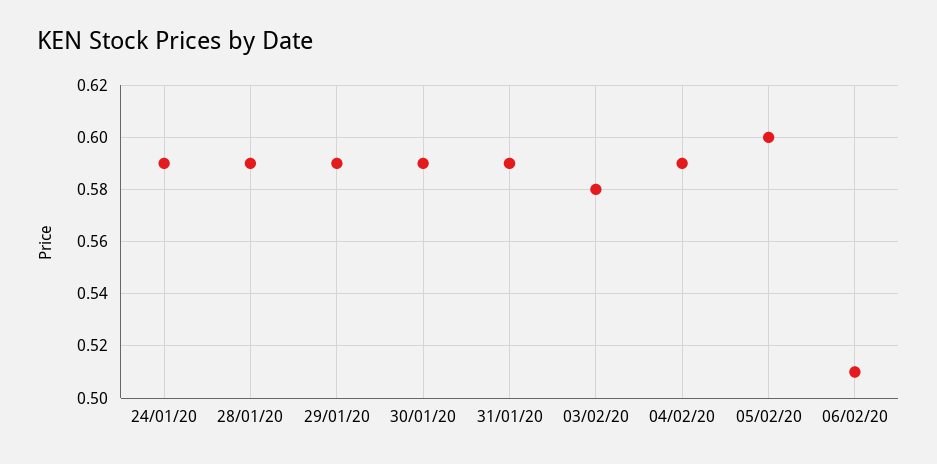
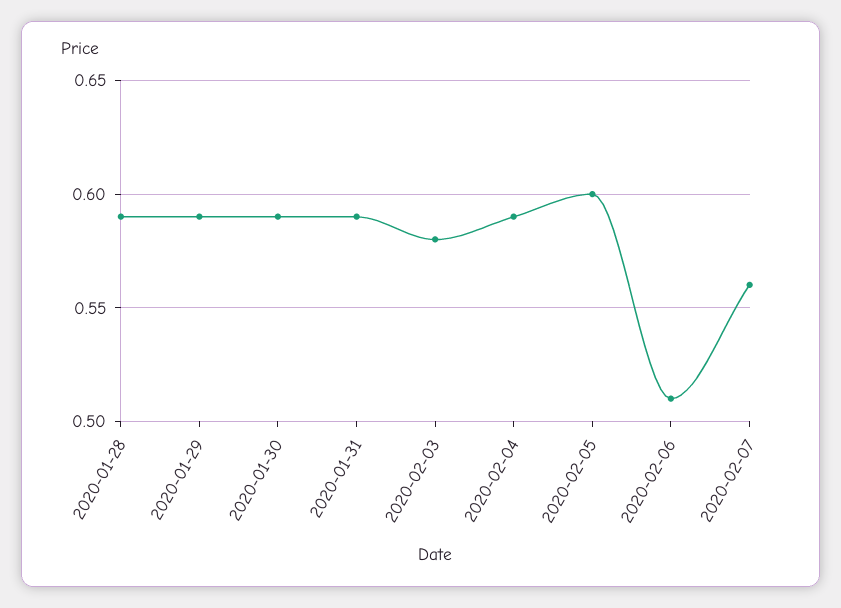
24/01/20: 0.59 -> none
2020-02-07: none -> 0.56

